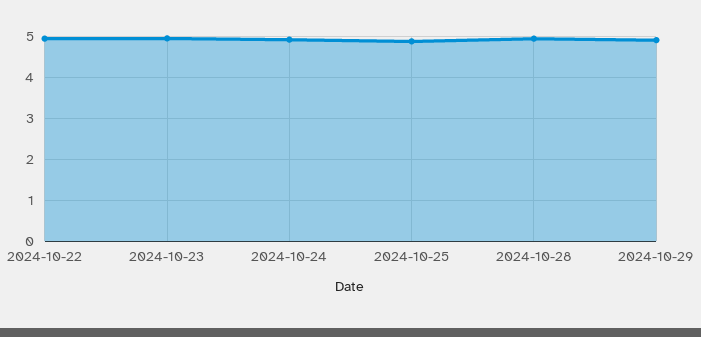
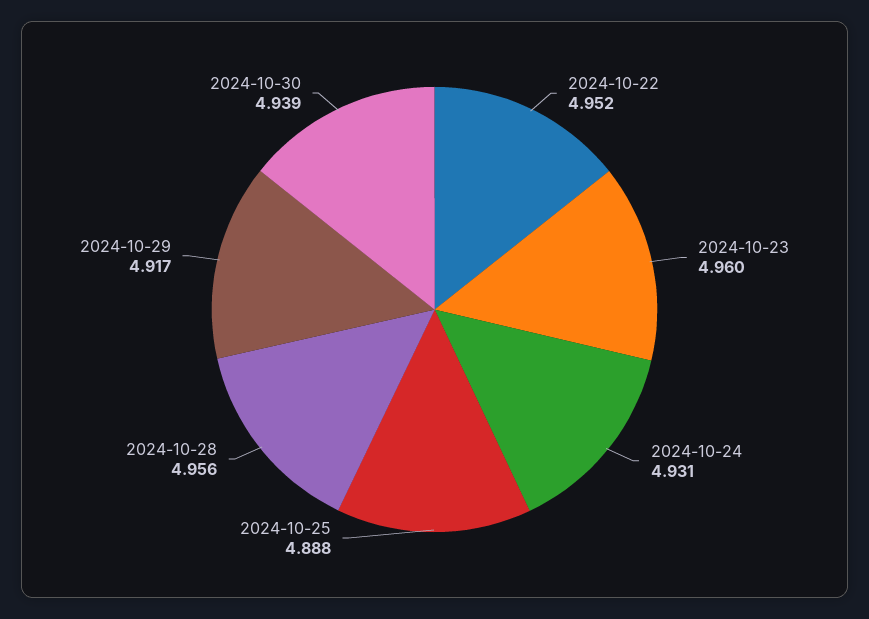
2024-10-30: none -> 4.939

